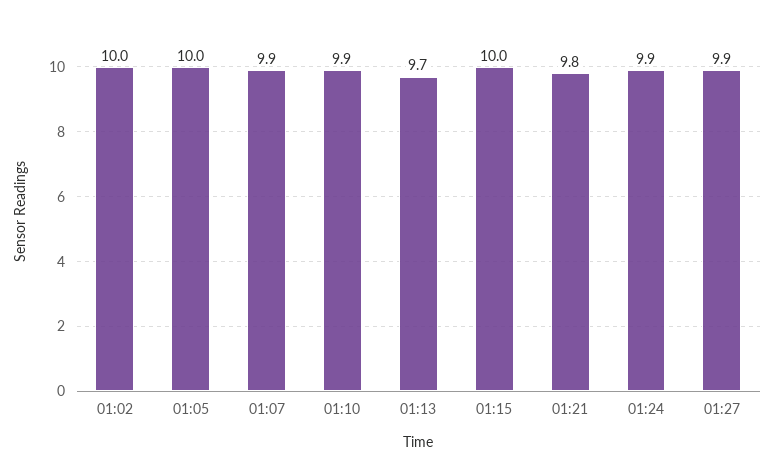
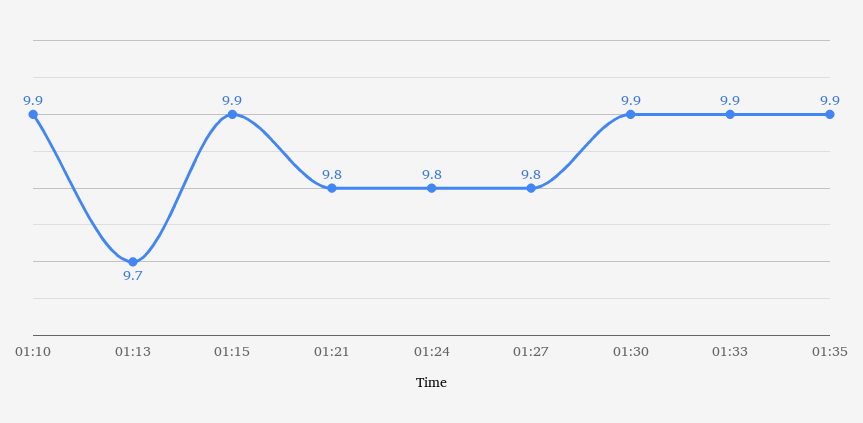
01:02: 10 -> none
01:05: 10 -> none
01:07: 9.9 -> none
01:15: 10 -> 9.9
01:24: 9.9 -> 9.8
01:27: 9.9 -> 9.8
01:30: none -> 9.9
01:33: none -> 9.9
01:35: none -> 9.9

